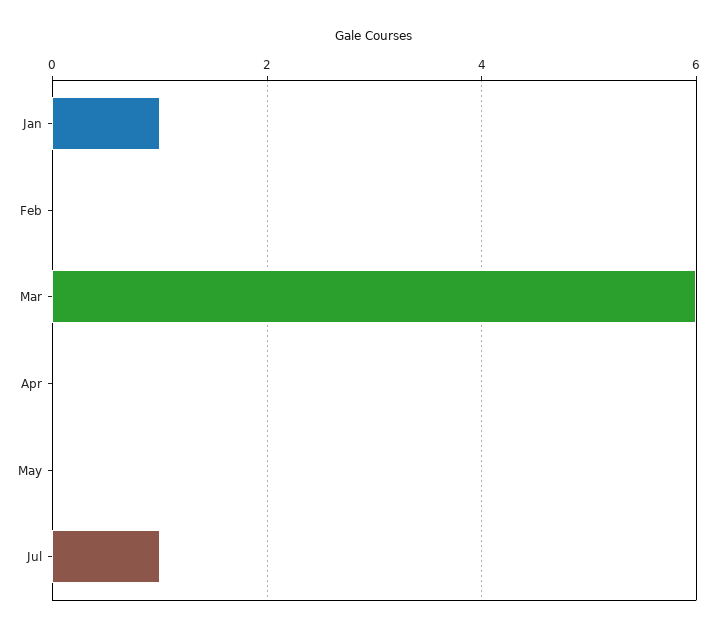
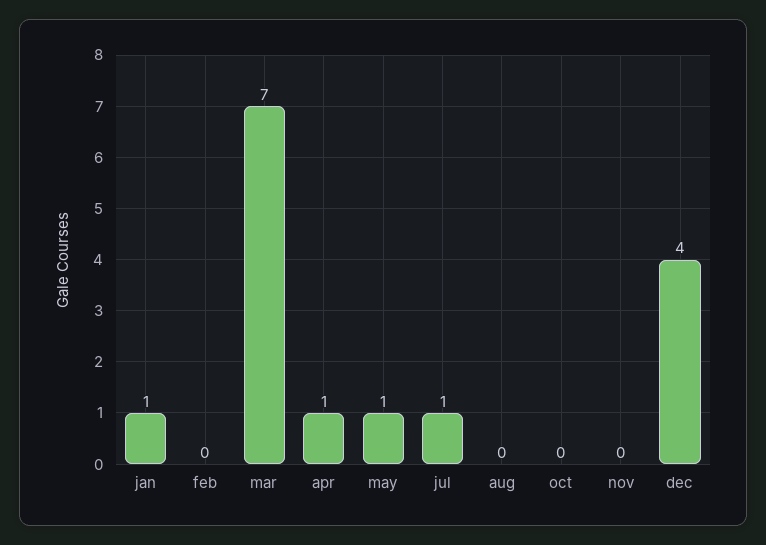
Mar: 6 -> 7
Apr: 0 -> 1
May: 0 -> 1
aug: none -> 0
oct: none -> 0
nov: none -> 0
dec: none -> 4

